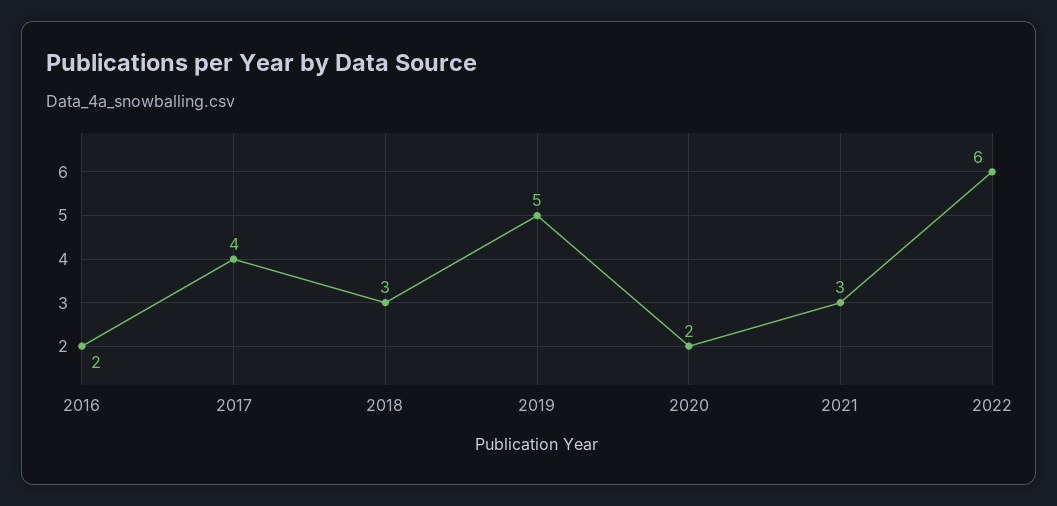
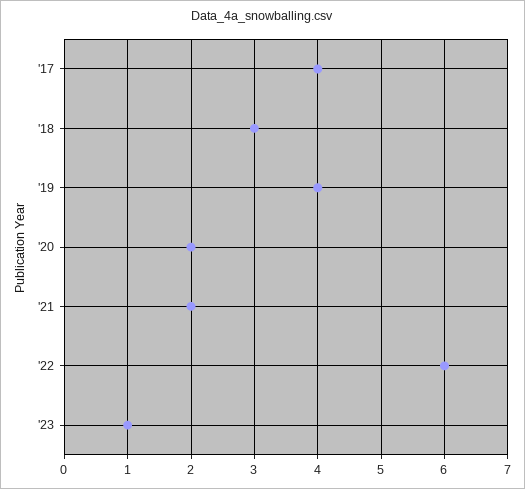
2016: 2 -> none
2019: 5 -> 4
2021: 3 -> 2
'23: none -> 1

